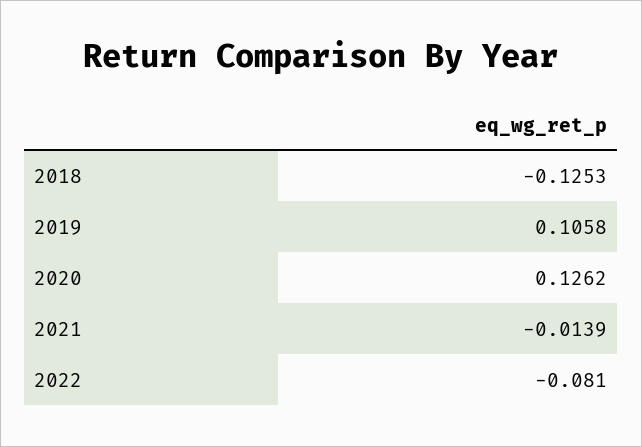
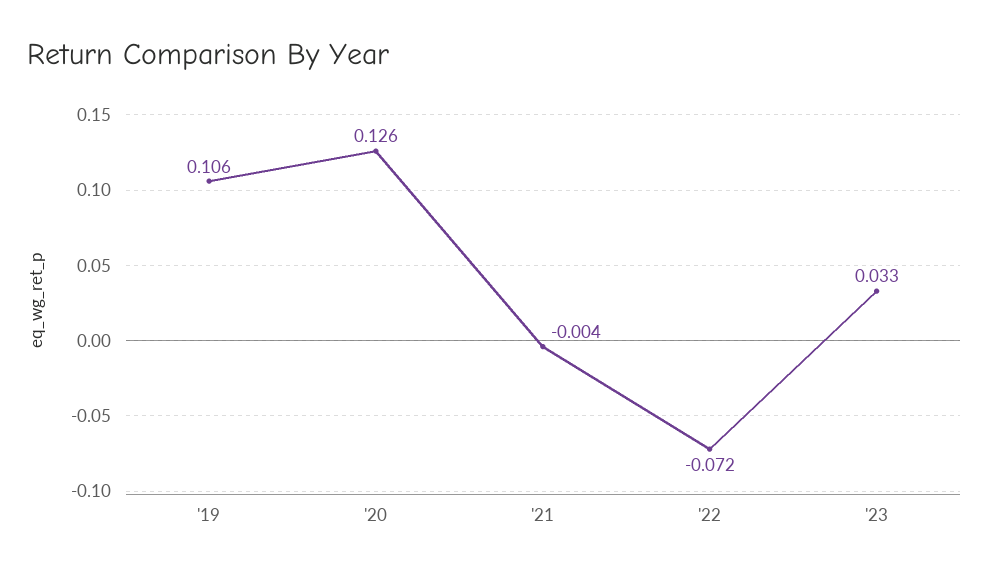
2018: -0.1253 -> none
2021: -0.0139 -> -0.004
2022: -0.081 -> -0.072
'23: none -> 0.033

